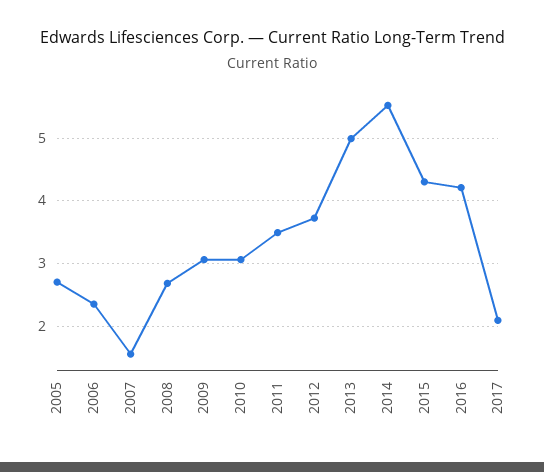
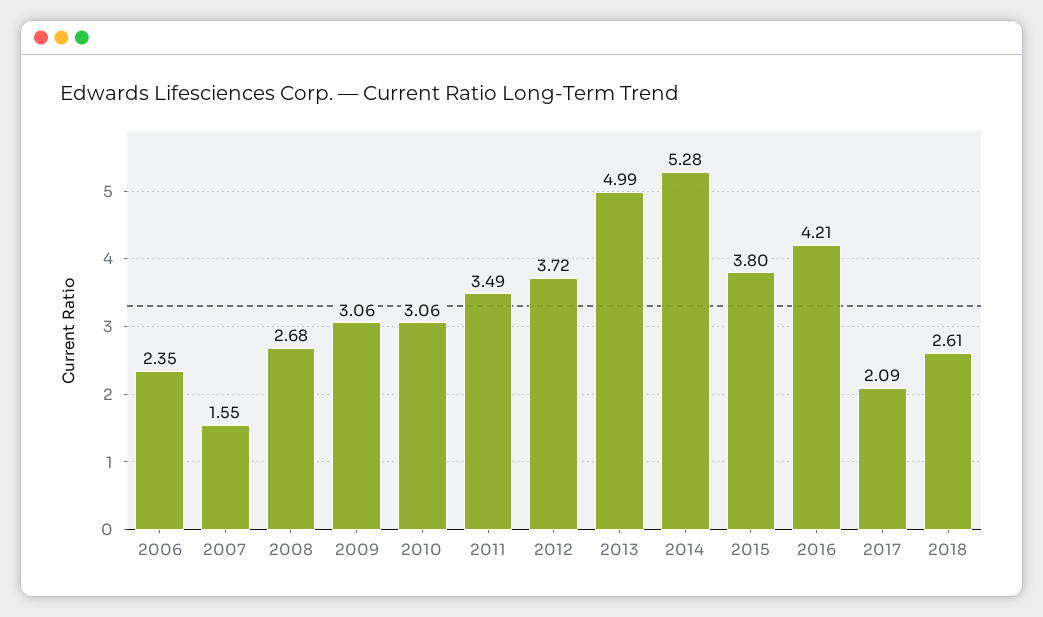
2005: 2.7 -> none
2014: 5.5 -> 5.28
2015: 4.3 -> 3.8
2018: none -> 2.61

